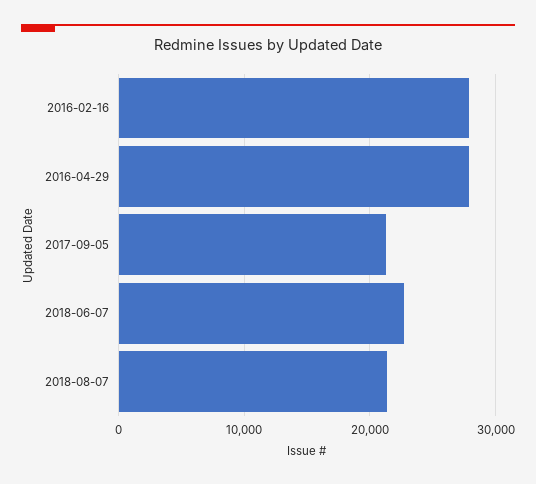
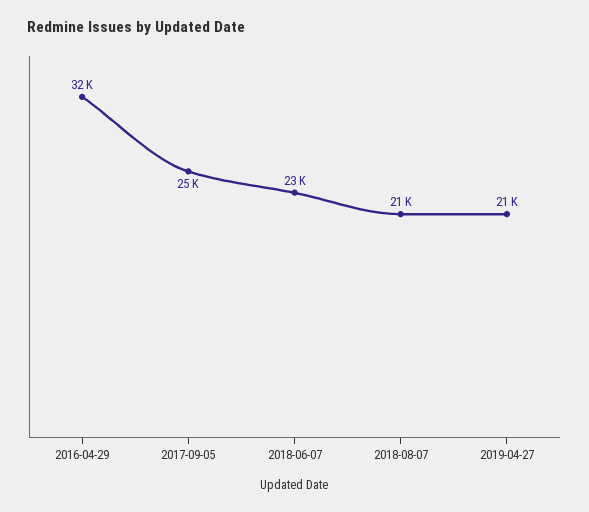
2016-02-16: 28000 -> none
2016-04-29: 28000 -> 32000
2017-09-05: 21000 -> 25000
2019-04-27: none -> 21000

